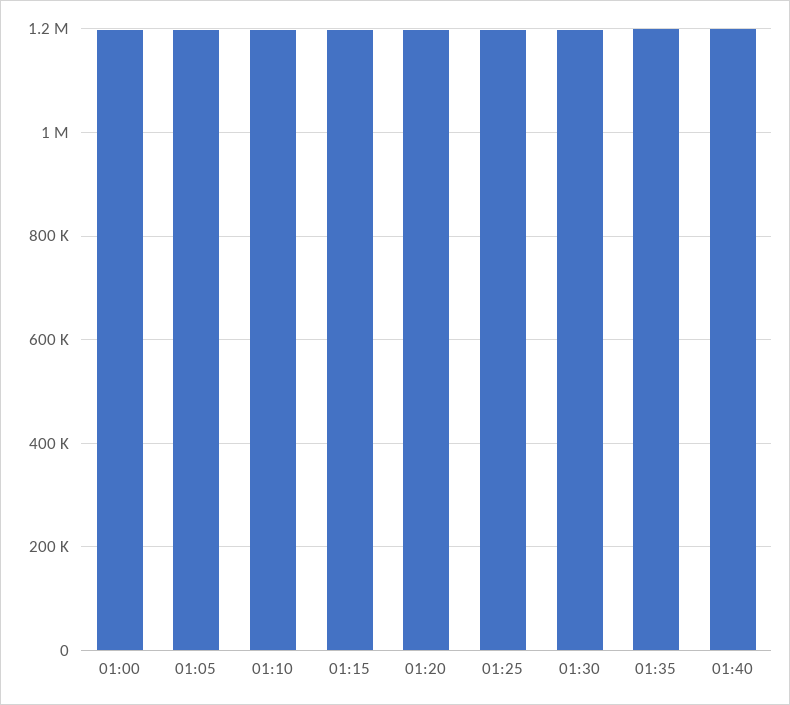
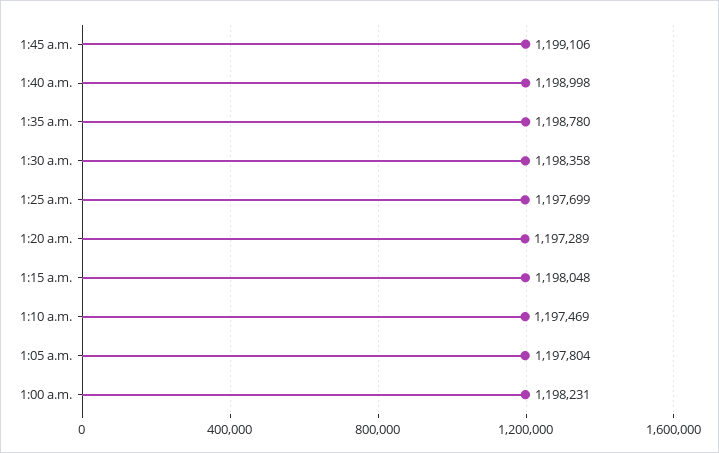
1:45 a.m.: none -> 1199106

